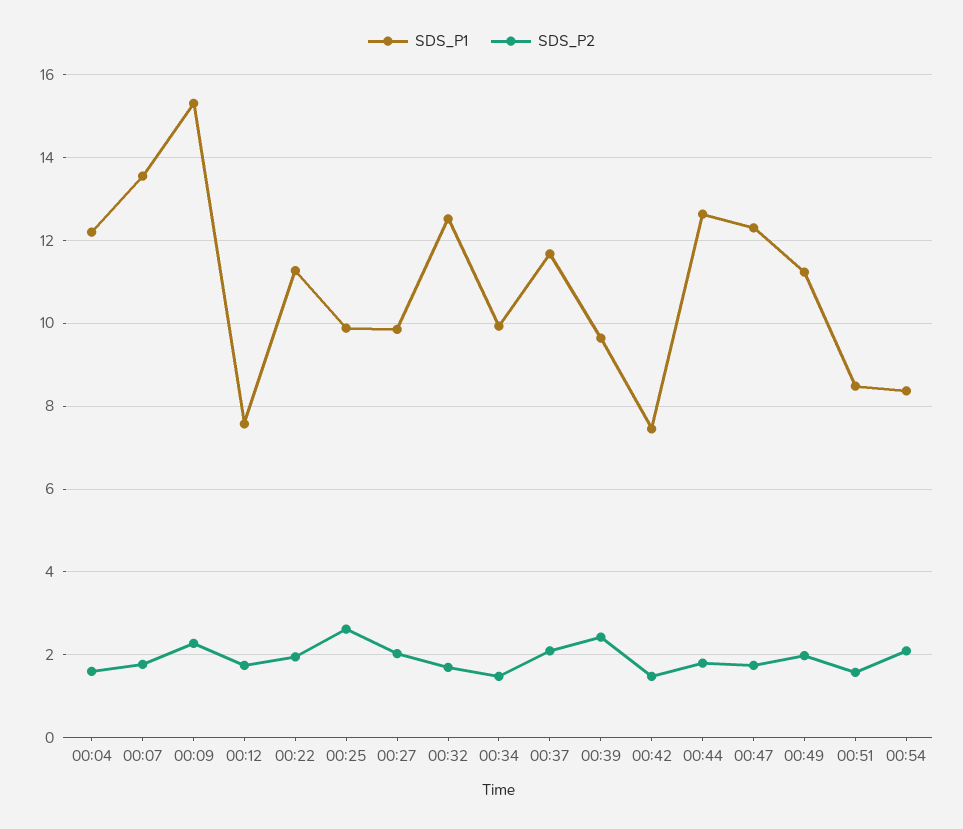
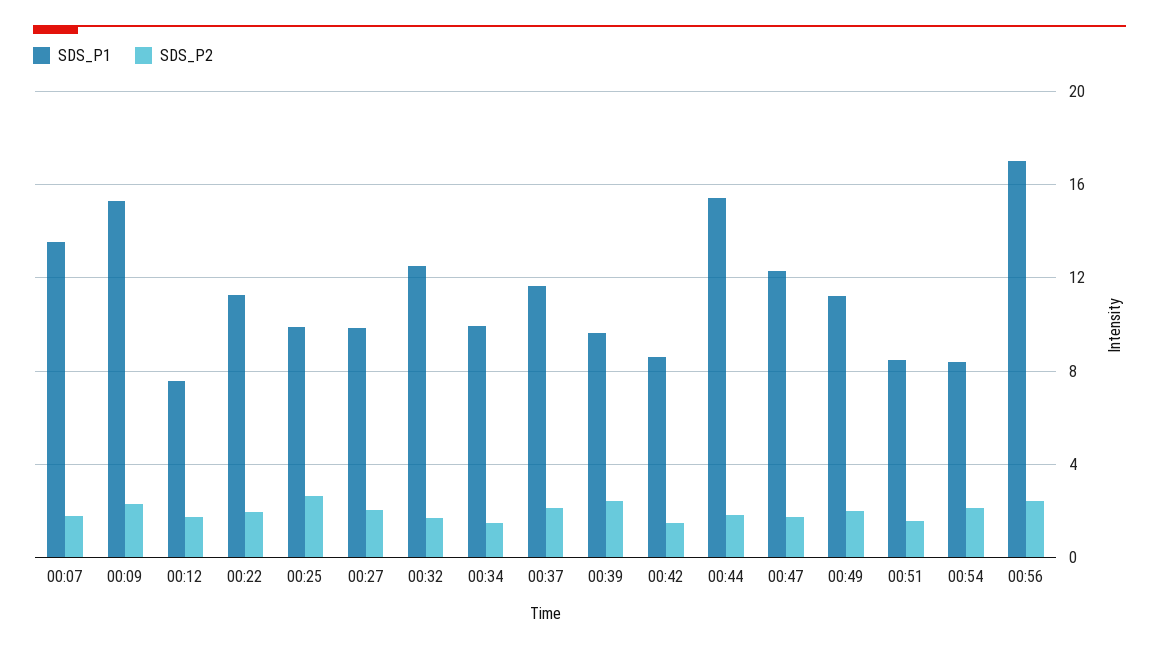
SDS_P1, 00:04: 12.2 -> none
SDS_P2, 00:04: 1.6 -> none
SDS_P1, 00:42: 7.4 -> 8.5
SDS_P1, 00:44: 12.6 -> 15.5
SDS_P1, 00:56: none -> 17
SDS_P2, 00:56: none -> 2.5

